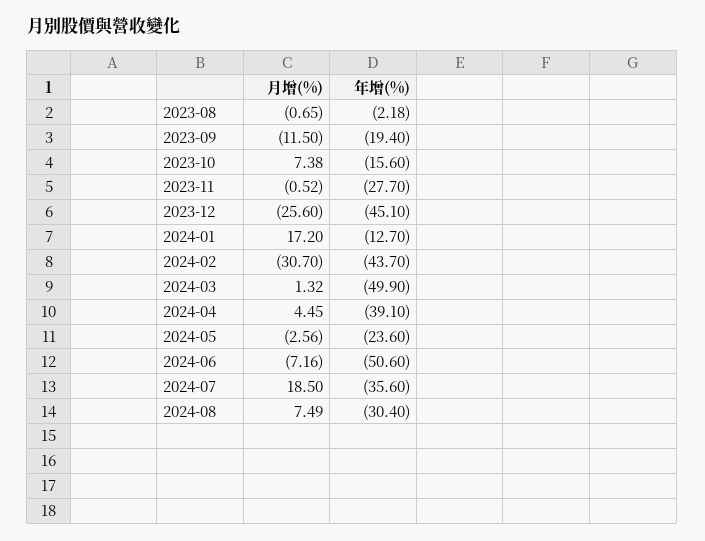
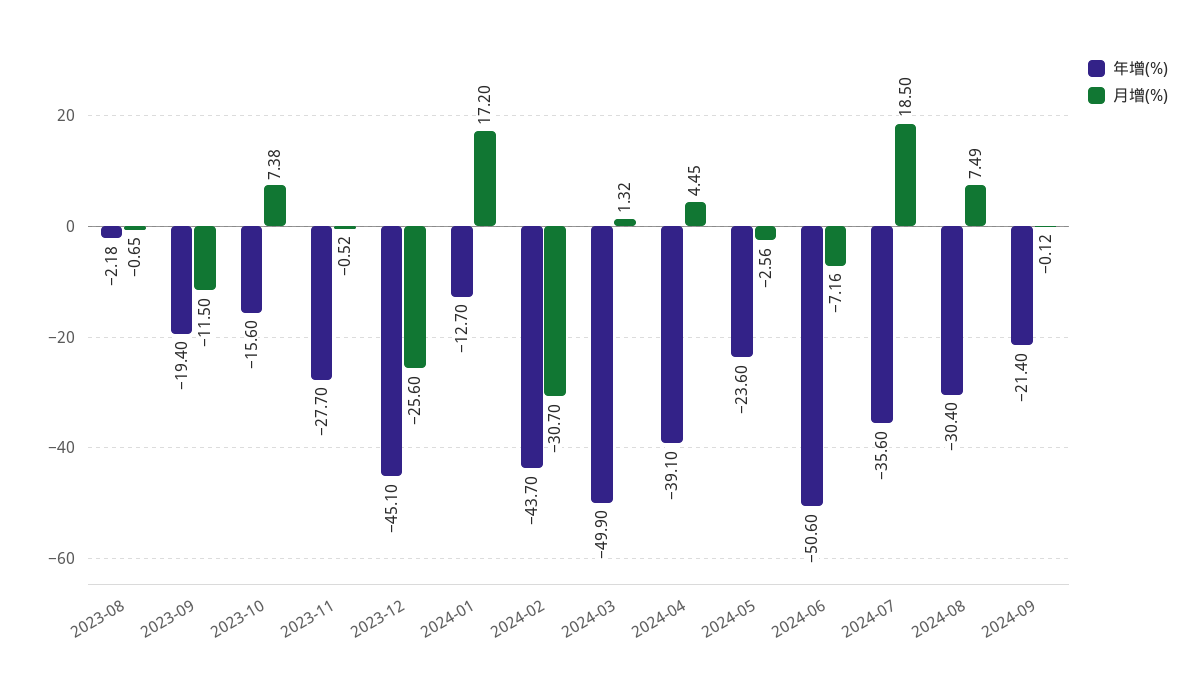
年增(%), 2024-09: none -> -21.4
月增(%), 2024-09: none -> -0.12

